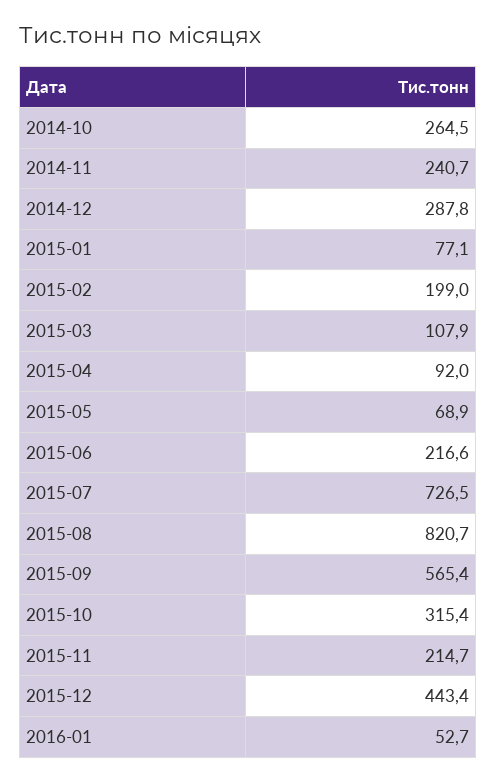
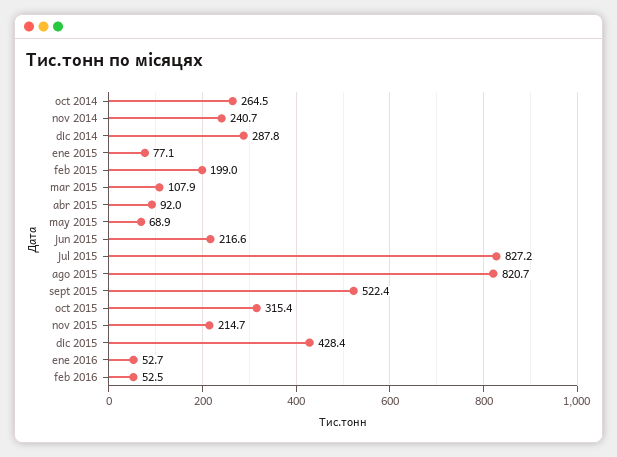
2015-07: 726.5 -> 827.2
2015-09: 565.4 -> 522.4
2015-12: 443.4 -> 428.4
feb 2016: none -> 52.5

